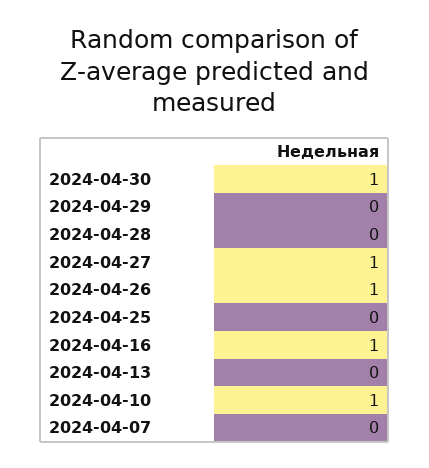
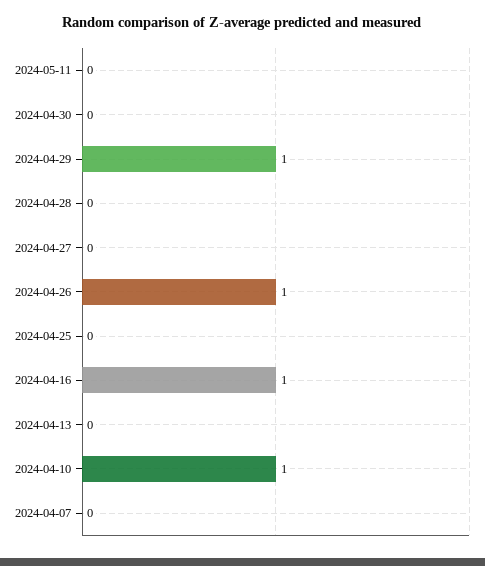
2024-04-30: 1 -> 0
2024-04-29: 0 -> 1
2024-04-27: 1 -> 0
2024-05-11: none -> 0

